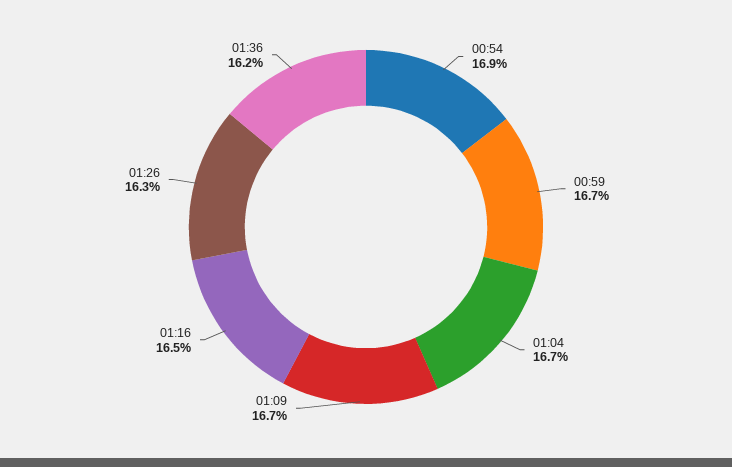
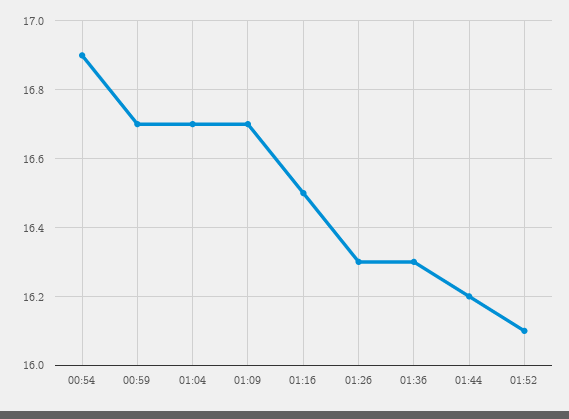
01:36: 16.2 -> 16.3
01:44: none -> 16.2
01:52: none -> 16.1

